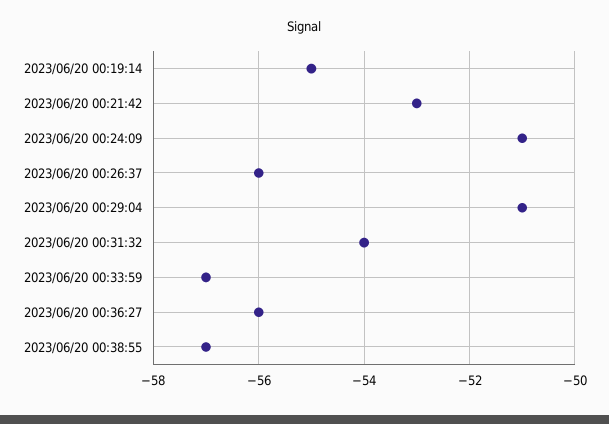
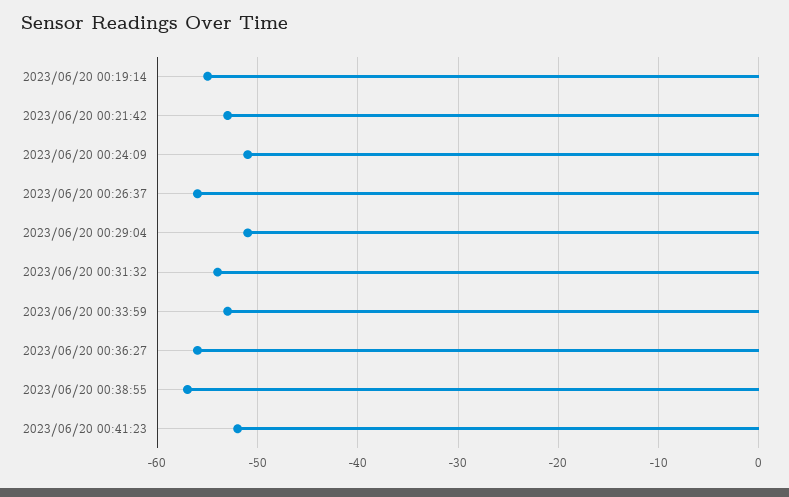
2023/06/20 00:33:59: -57 -> -53
2023/06/20 00:41:23: none -> -52

